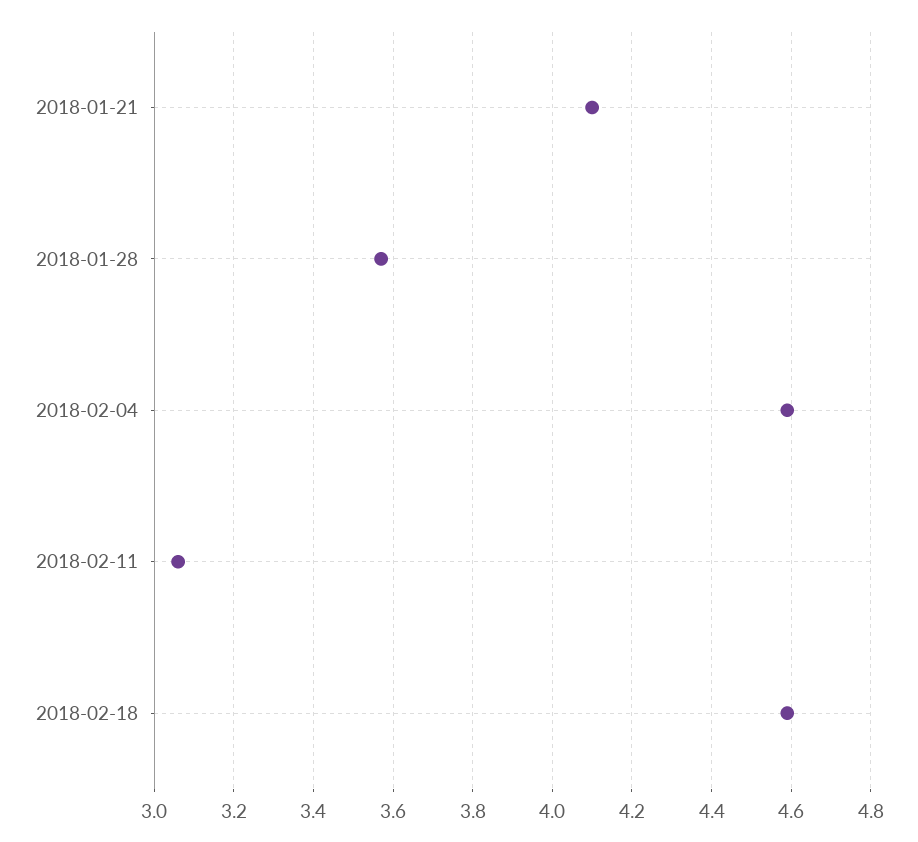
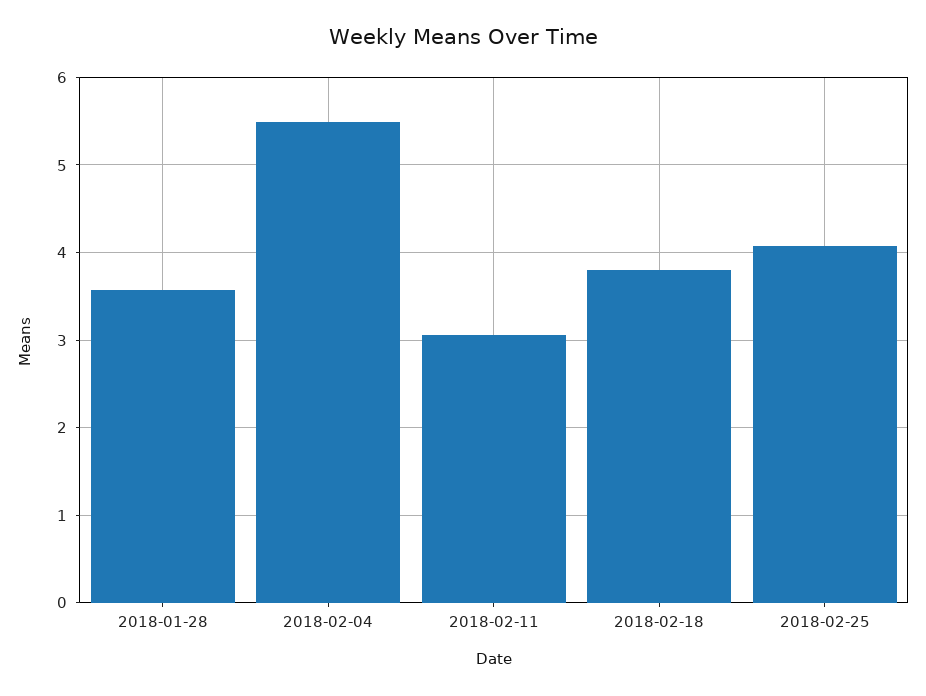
2018-01-21: 4.1 -> none
2018-02-04: 4.6 -> 5.5
2018-02-18: 4.6 -> 3.8
2018-02-25: none -> 4.1

